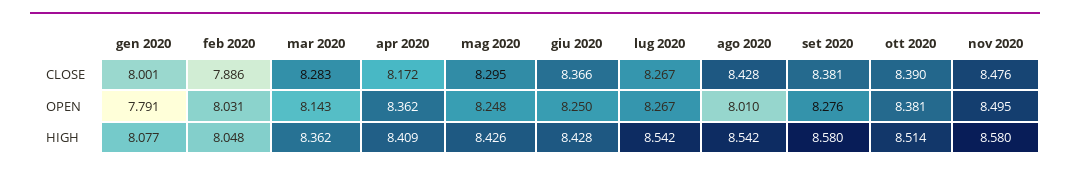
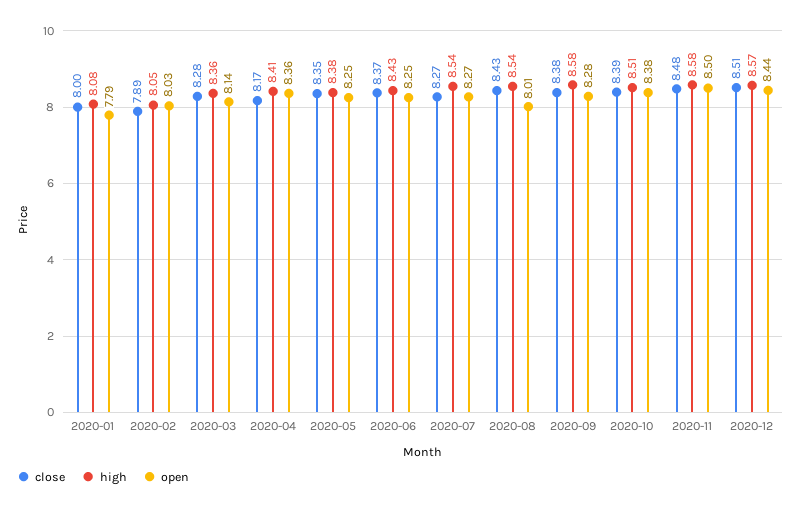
CLOSE, mag 2020: 8.295 -> 8.35
HIGH, mag 2020: 8.426 -> 8.38
CLOSE, 2020-12: none -> 8.51
HIGH, 2020-12: none -> 8.57
OPEN, 2020-12: none -> 8.44

